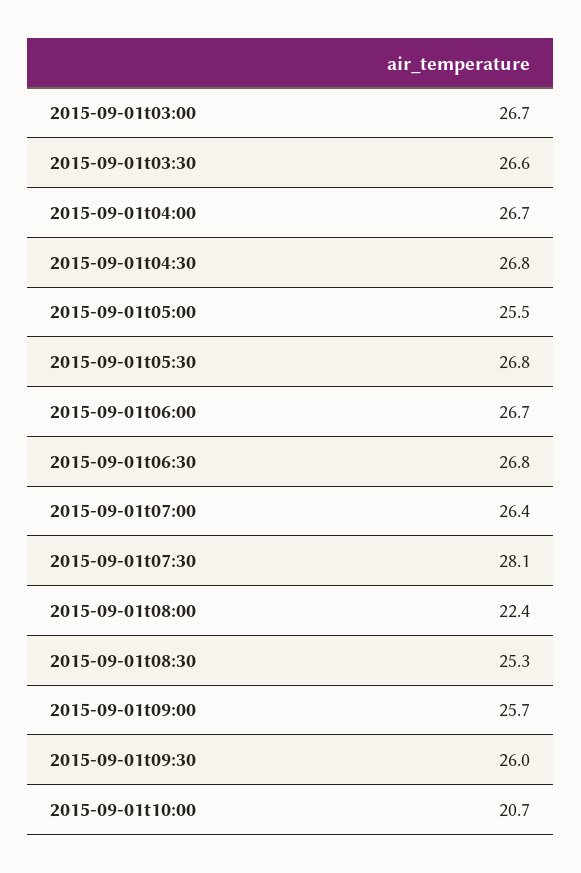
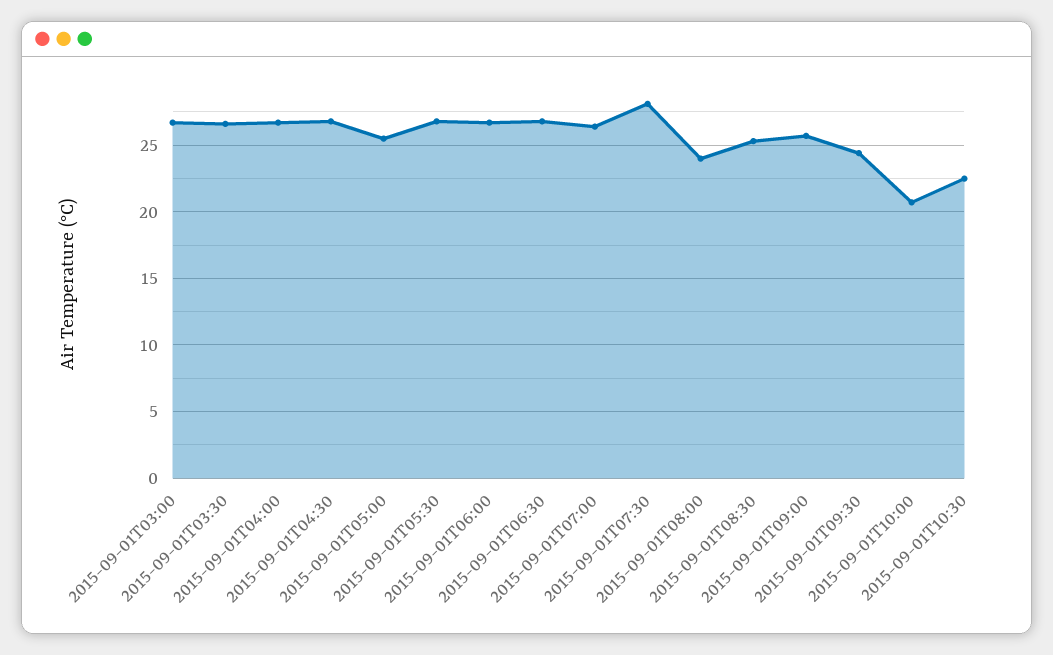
2015-09-01t08:00: 22.4 -> 24
2015-09-01t09:30: 26 -> 24.5
2015-09-01T10:30: none -> 22.5

